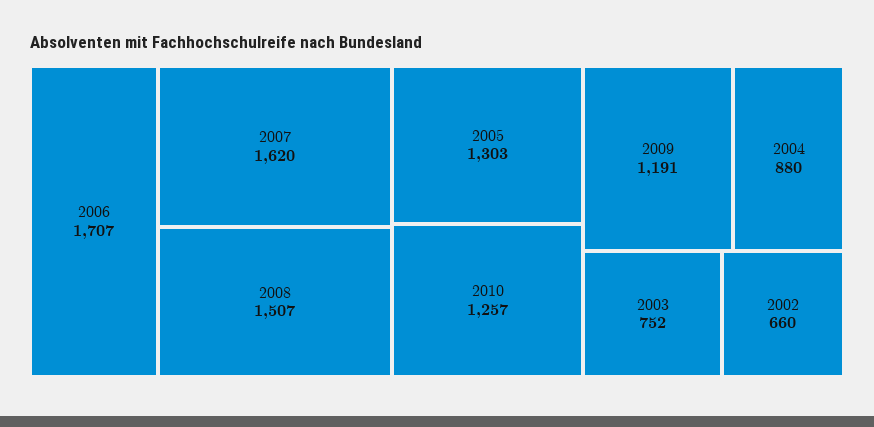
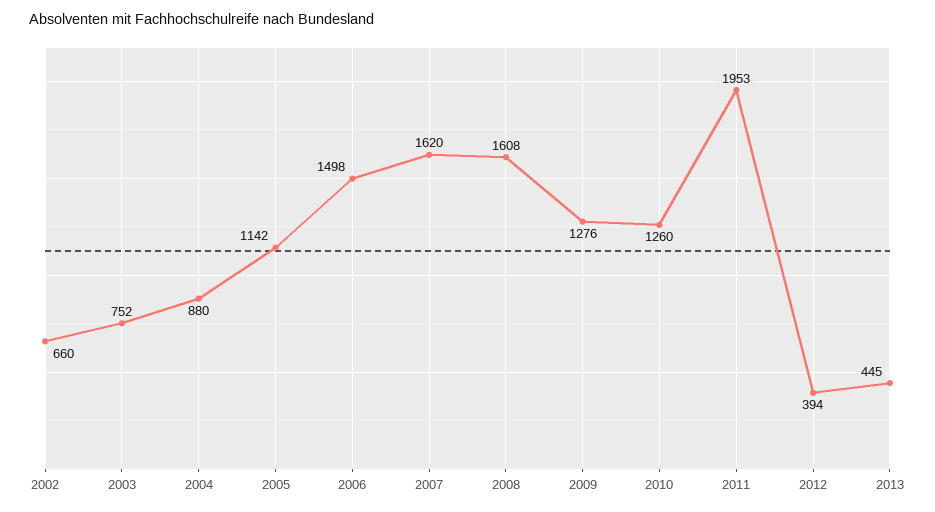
2006: 1707 -> 1498
2008: 1507 -> 1608
2005: 1303 -> 1142
2010: 1257 -> 1260
2009: 1191 -> 1276
2011: none -> 1953
2012: none -> 394
2013: none -> 445

